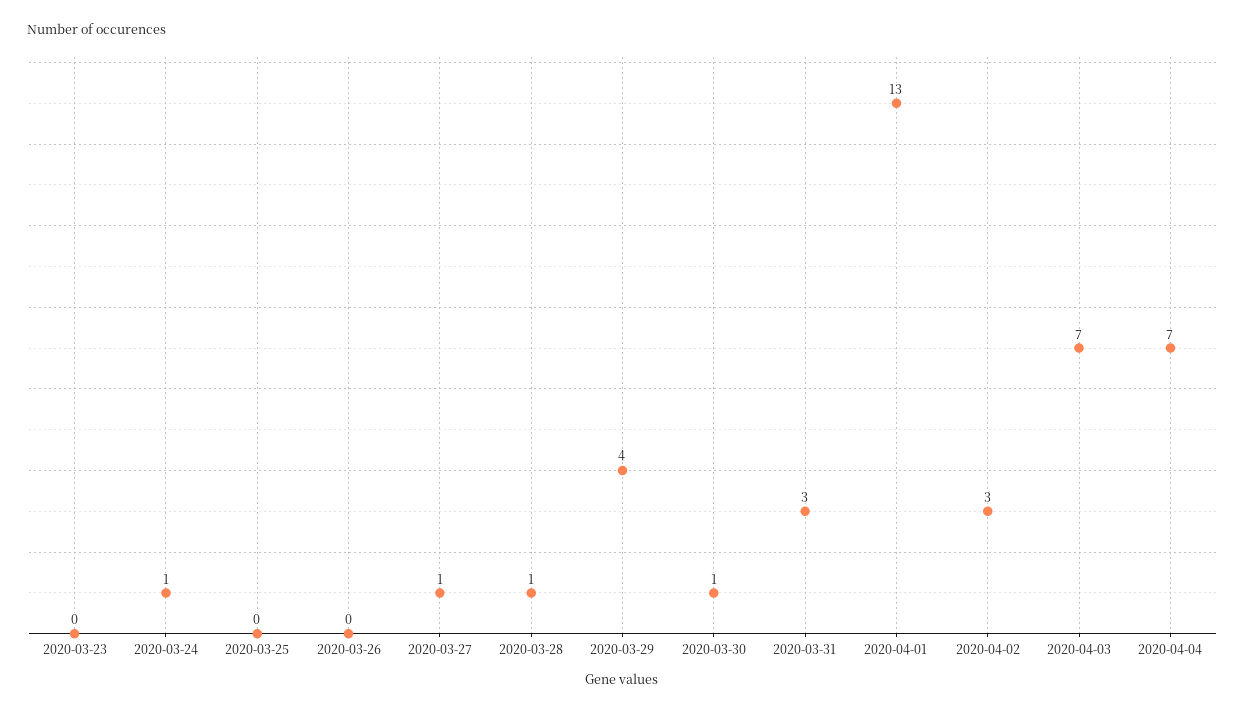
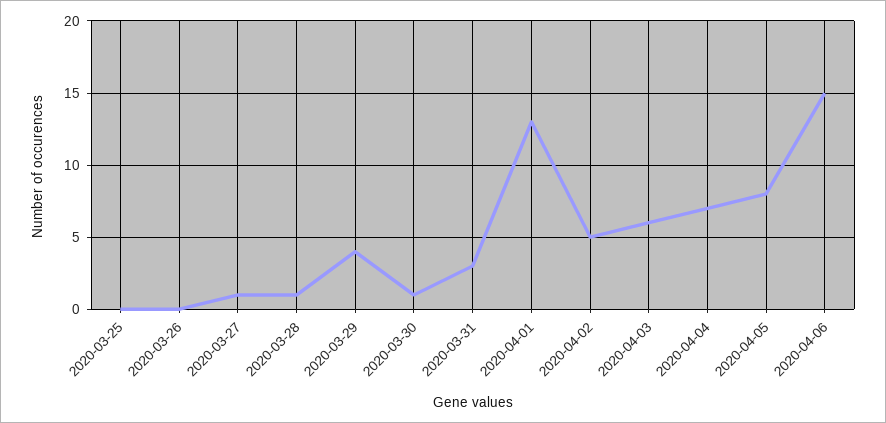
2020-03-23: 0 -> none
2020-03-24: 1 -> none
2020-04-02: 3 -> 5
2020-04-03: 7 -> 6
2020-04-05: none -> 8
2020-04-06: none -> 15

